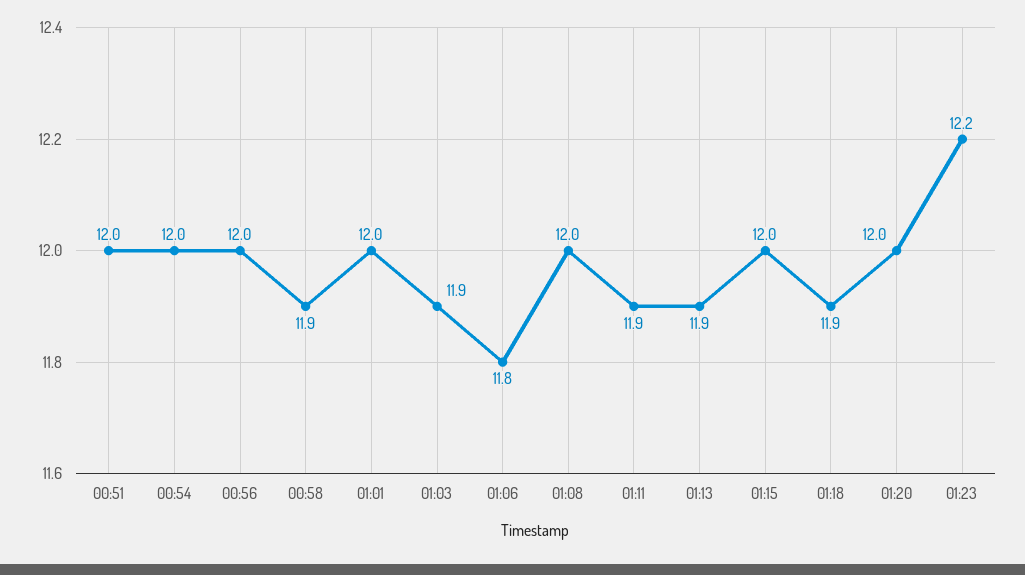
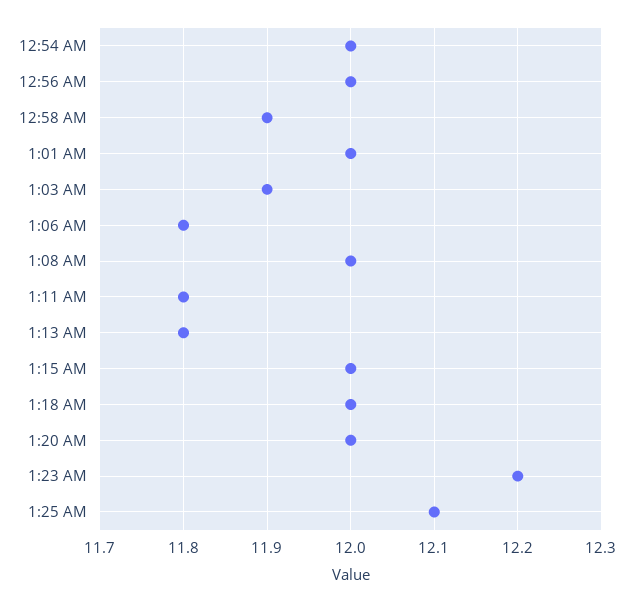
00:51: 12 -> none
01:11: 11.9 -> 11.8
01:13: 11.9 -> 11.8
01:18: 11.9 -> 12
1:25 AM: none -> 12.1

